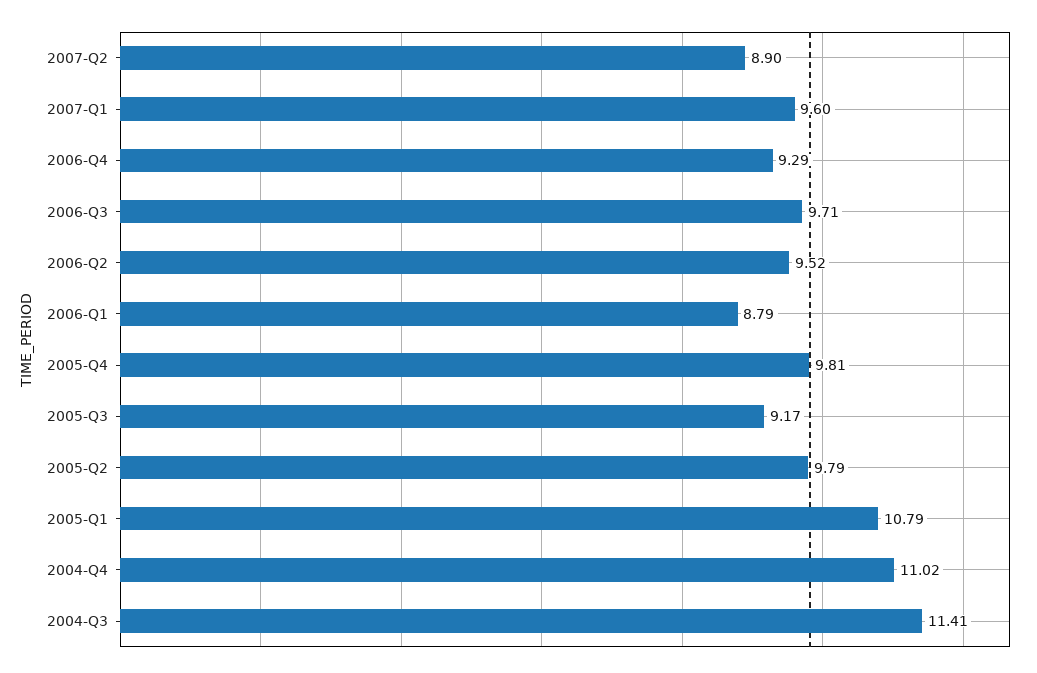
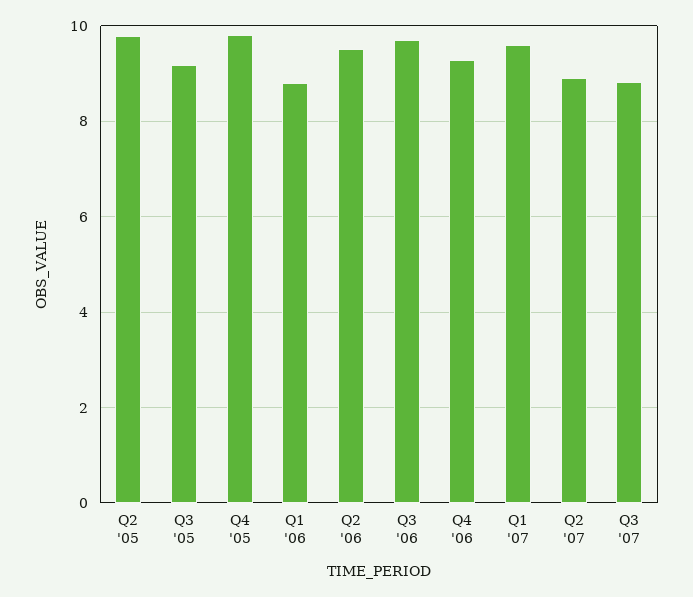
2005-Q1: 10.79 -> none
2004-Q4: 11.02 -> none
2004-Q3: 11.41 -> none
Q3 '07: none -> 8.8

